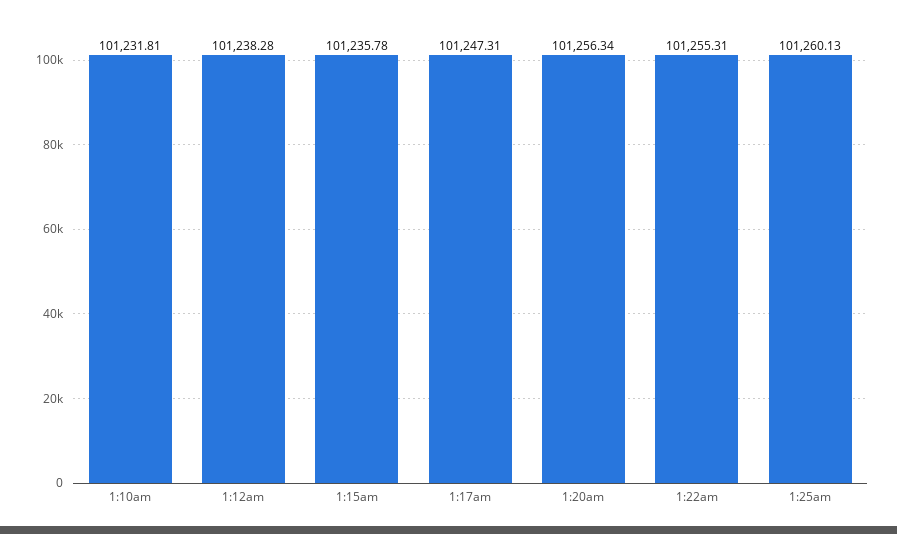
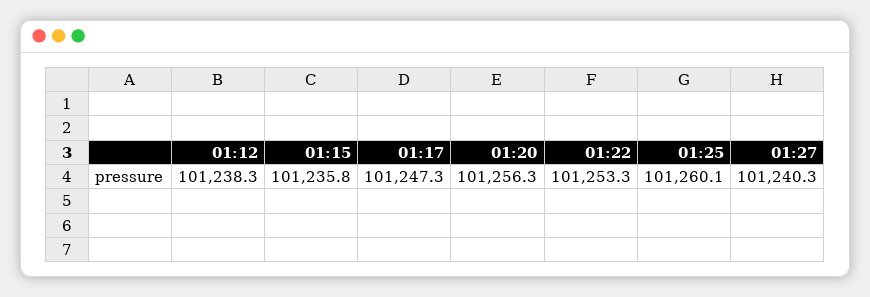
1:10am: 101231.81 -> none
1:22am: 101255.31 -> 101253.3
01:27: none -> 101240.3

